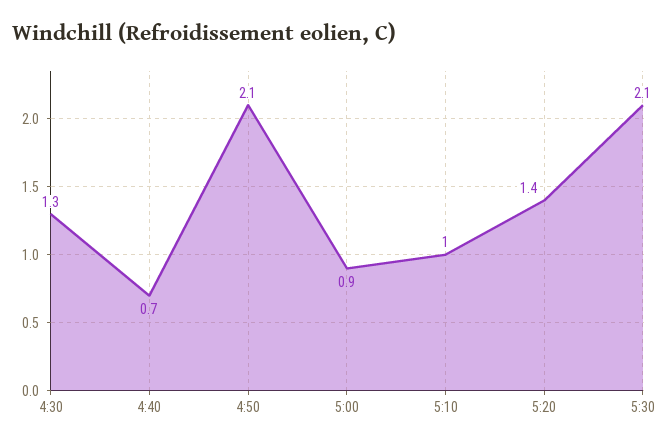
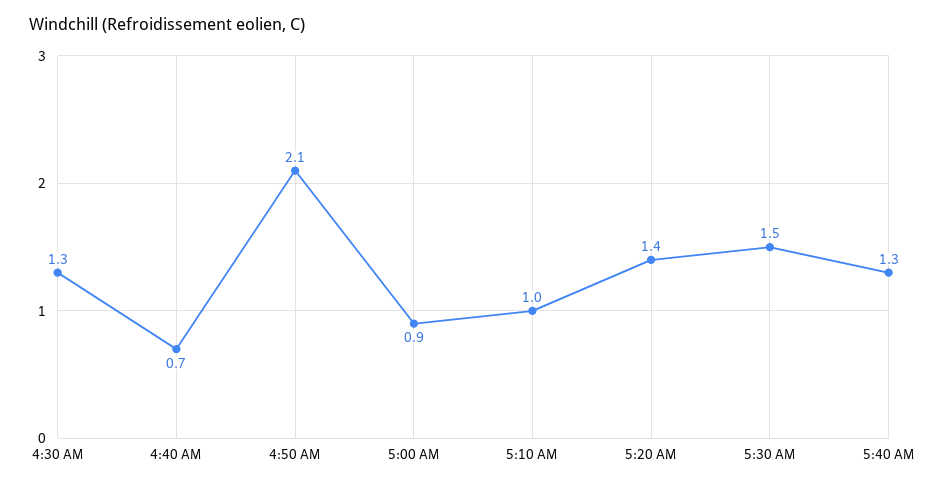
5:30: 2.1 -> 1.5
5:40 AM: none -> 1.3

